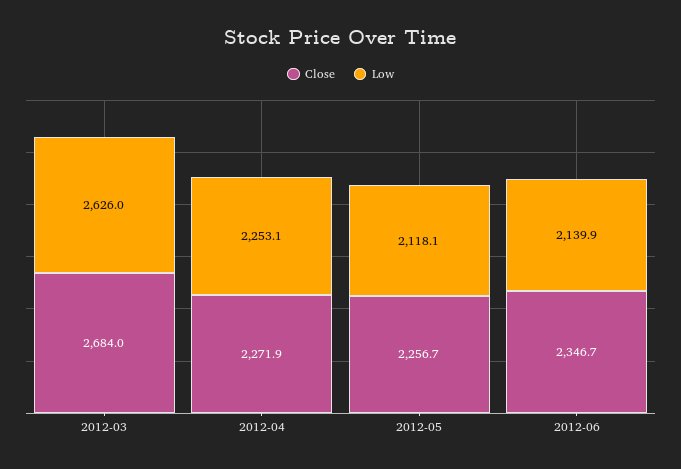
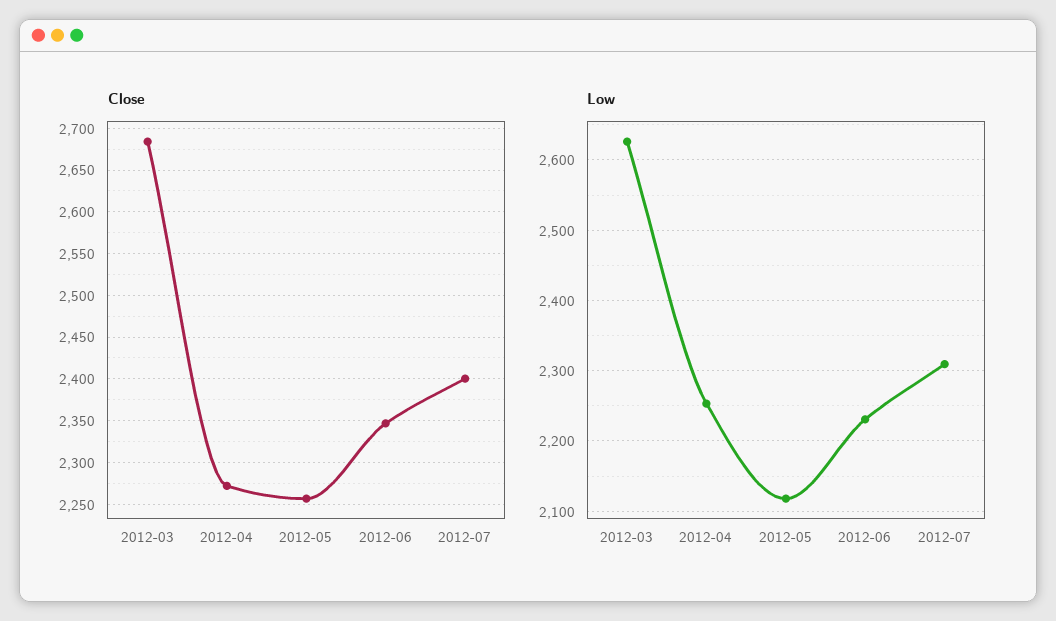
Low, 2012-06: 2139.9 -> 2230
Close, 2012-07: none -> 2400
Low, 2012-07: none -> 2310

